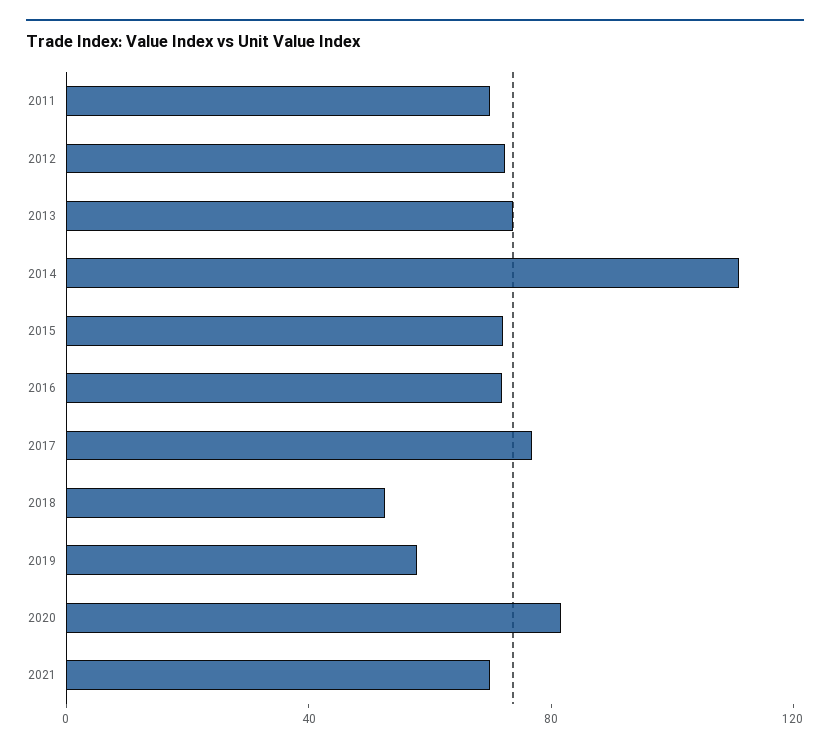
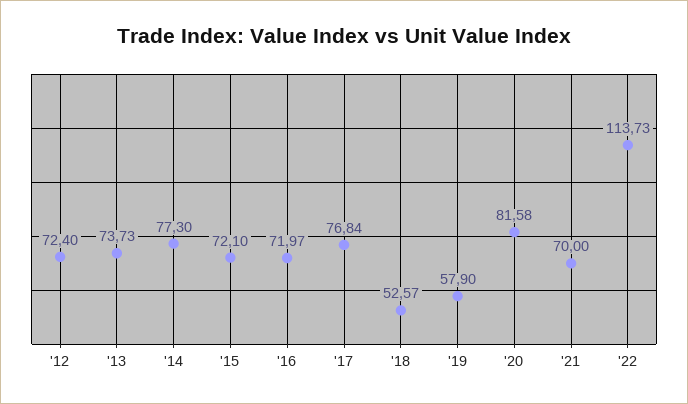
2011: 70 -> none
2014: 110 -> 77.3
'22: none -> 113.73

